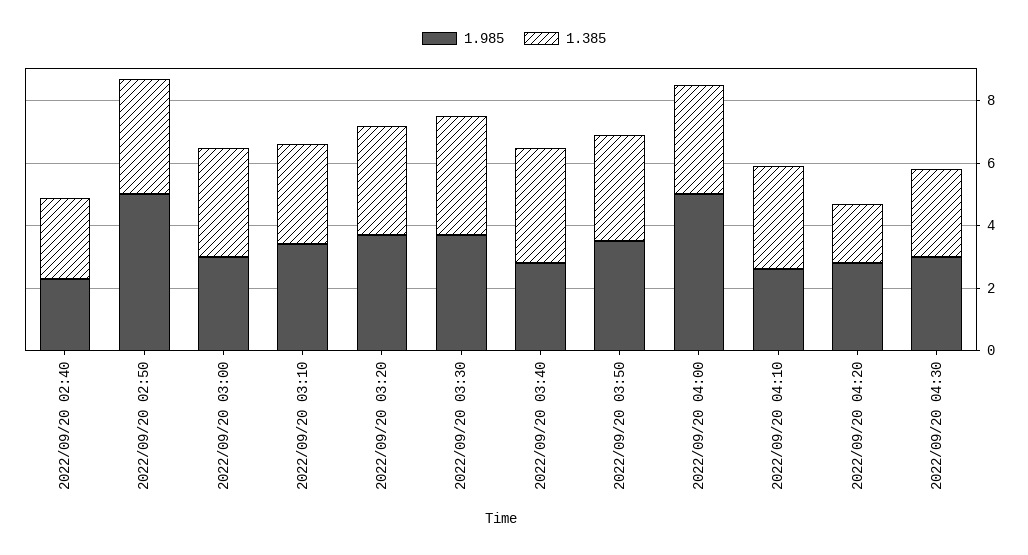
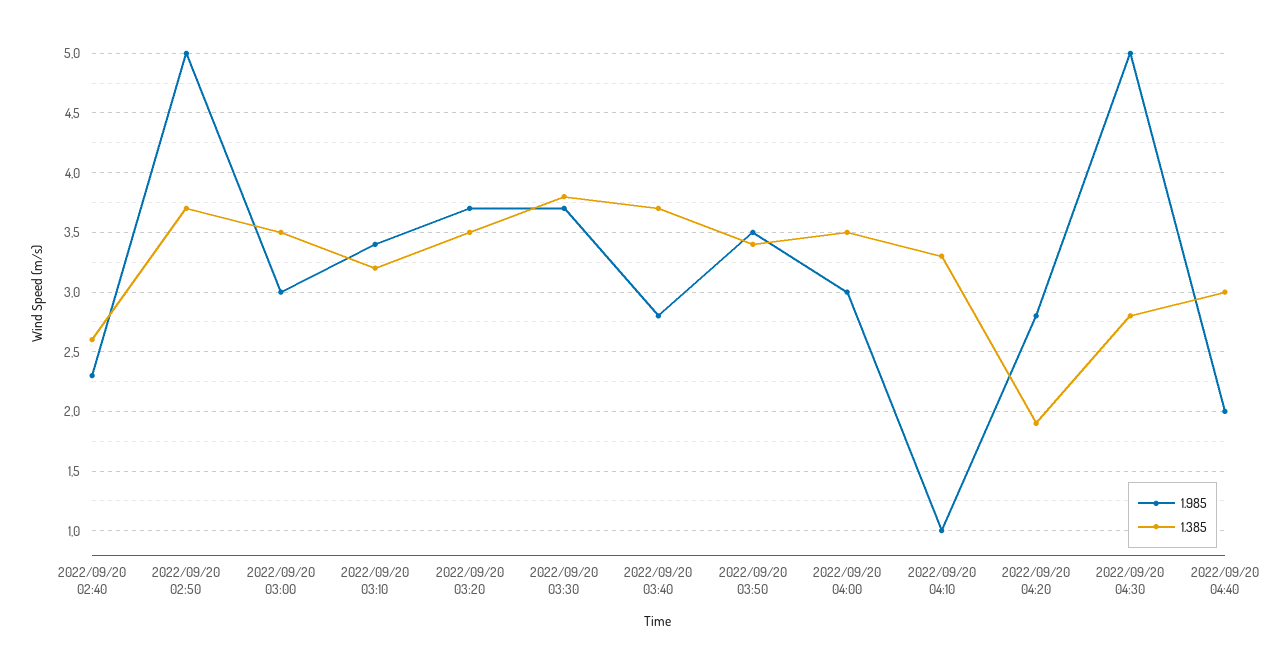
1.985, 2022/09/20 04:00: 5 -> 3
1.985, 2022/09/20 04:10: 2.5 -> 1
1.985, 2022/09/20 04:30: 3 -> 5
1.985, 2022/09/20 04:40: none -> 2
1.385, 2022/09/20 04:40: none -> 3

